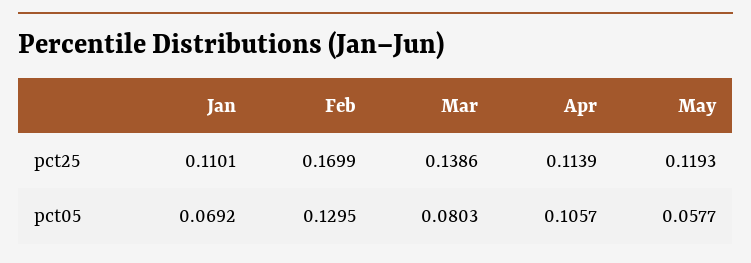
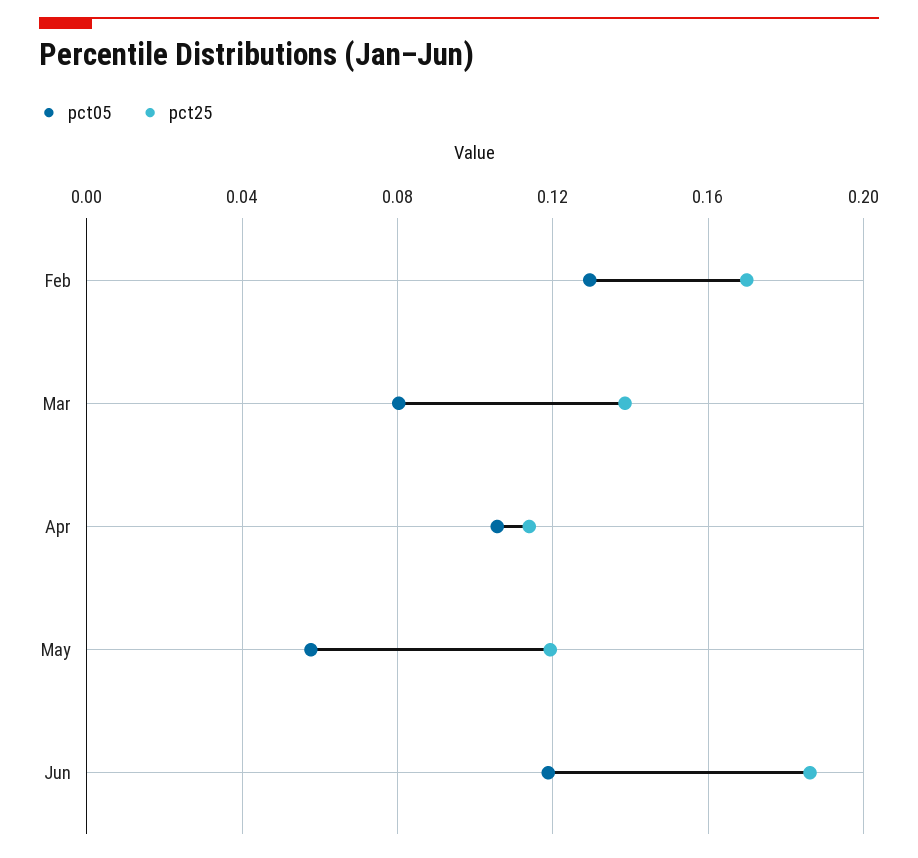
pct25, Jan: 0.1101 -> none
pct05, Jan: 0.0692 -> none
pct05, Jun: none -> 0.12
pct25, Jun: none -> 0.185

